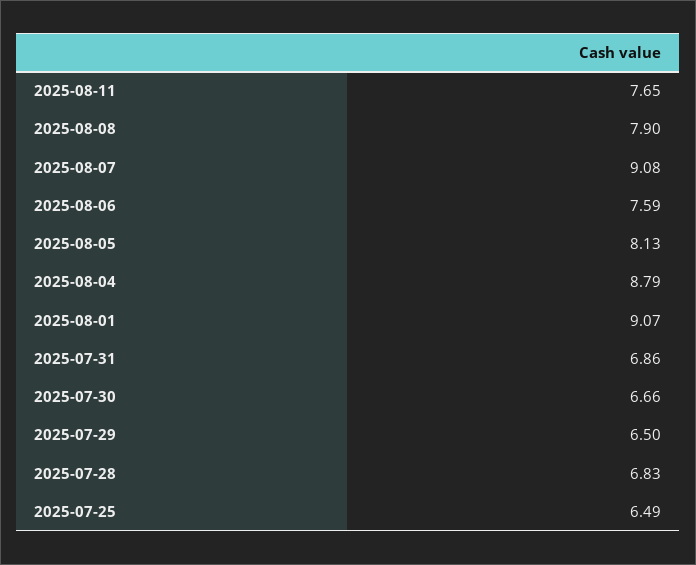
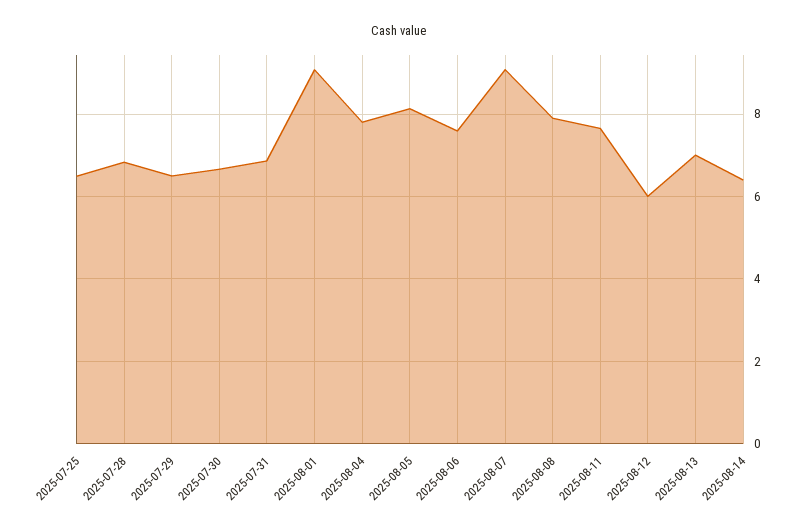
2025-08-04: 8.79 -> 7.8
2025-08-12: none -> 6
2025-08-13: none -> 7
2025-08-14: none -> 6.4

